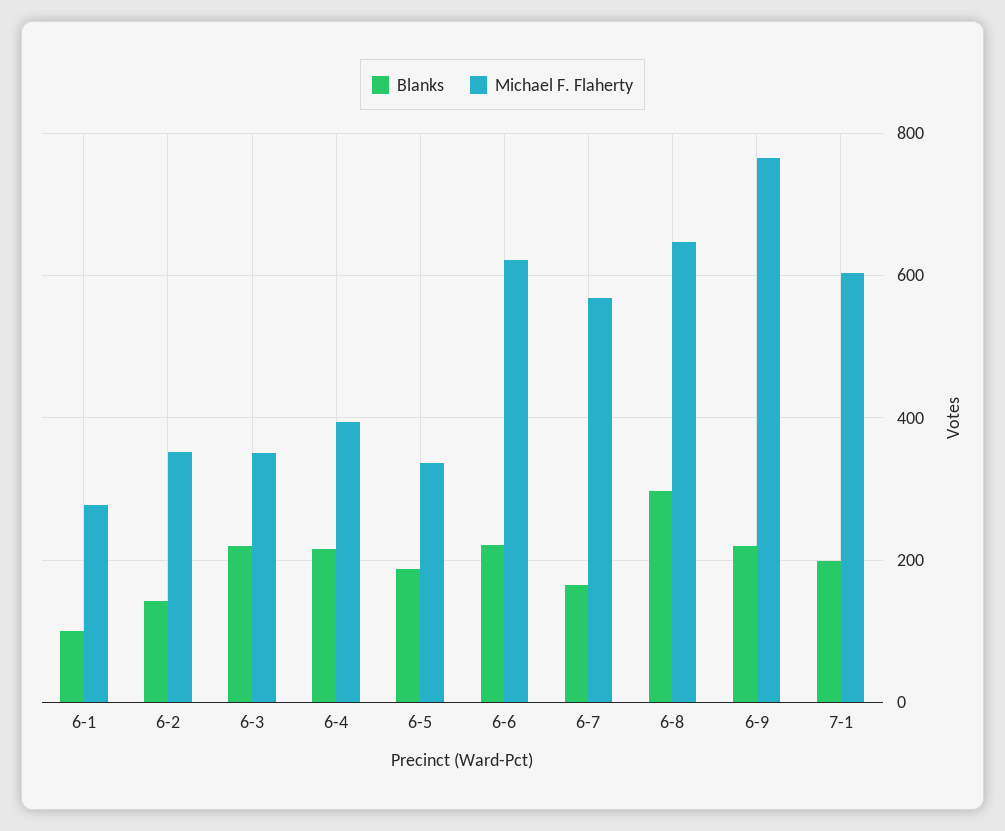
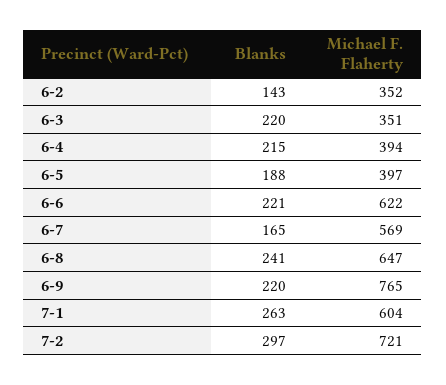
Blanks, 6-1: 100 -> none
Michael F. Flaherty, 6-1: 280 -> none
Michael F. Flaherty, 6-5: 340 -> 397
Blanks, 6-8: 300 -> 241
Blanks, 7-1: 200 -> 263
Blanks, 7-2: none -> 297
Michael F. Flaherty, 7-2: none -> 721

